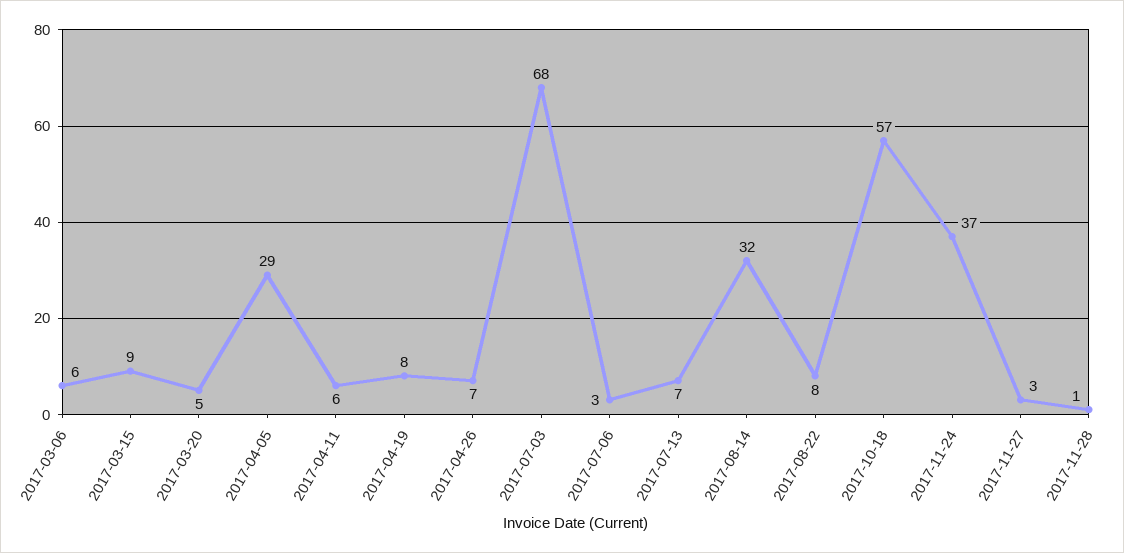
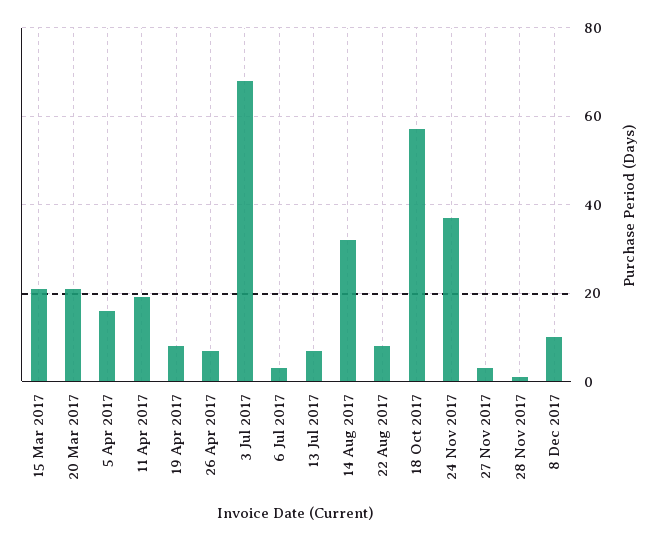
2017-03-06: 6 -> none
2017-03-15: 9 -> 20
2017-03-20: 5 -> 20
2017-04-05: 29 -> 15
2017-04-11: 6 -> 20
8 Dec 2017: none -> 10

